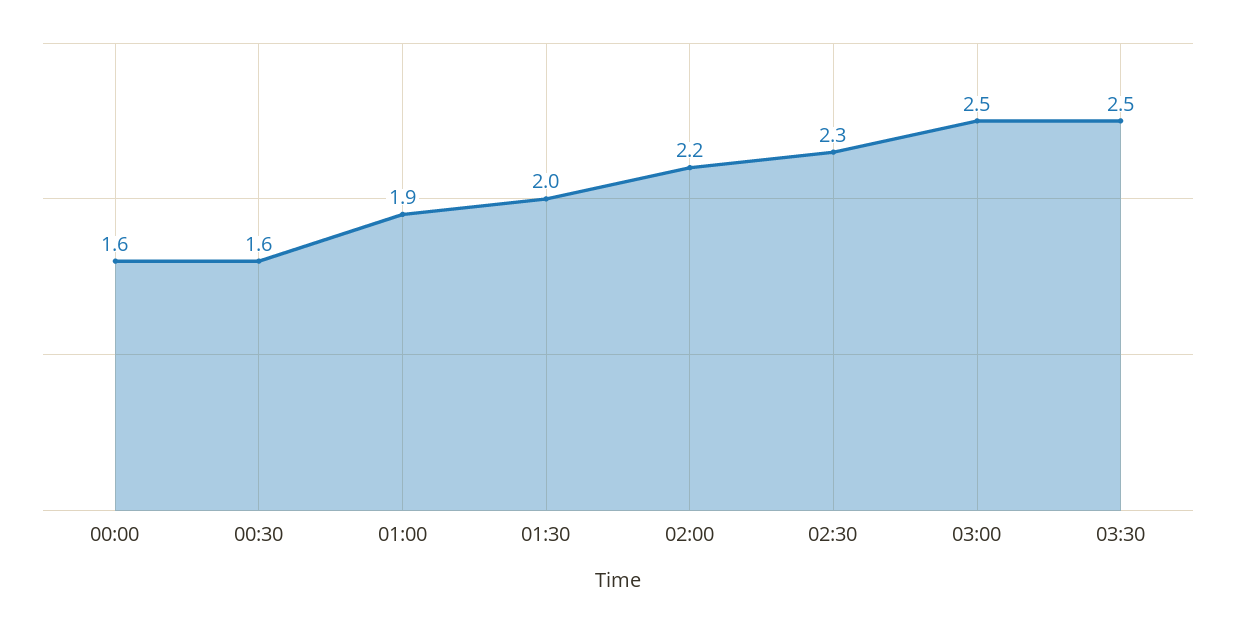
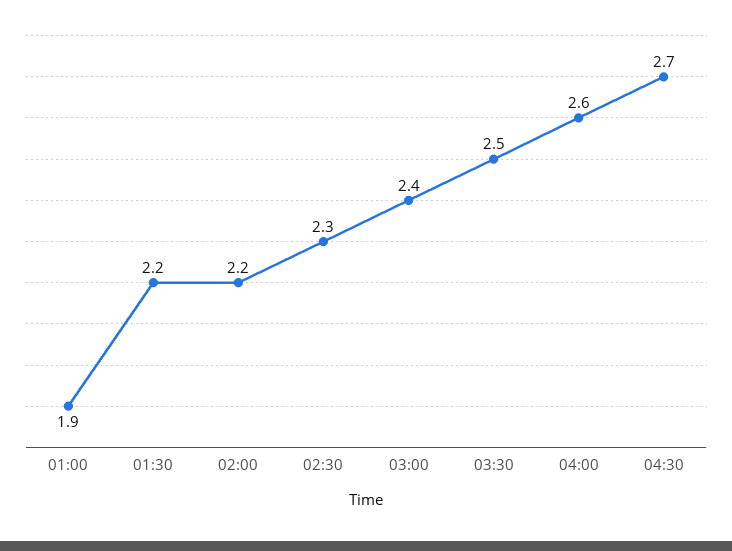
00:00: 1.6 -> none
00:30: 1.6 -> none
01:30: 2 -> 2.2
03:00: 2.5 -> 2.4
04:00: none -> 2.6
04:30: none -> 2.7

